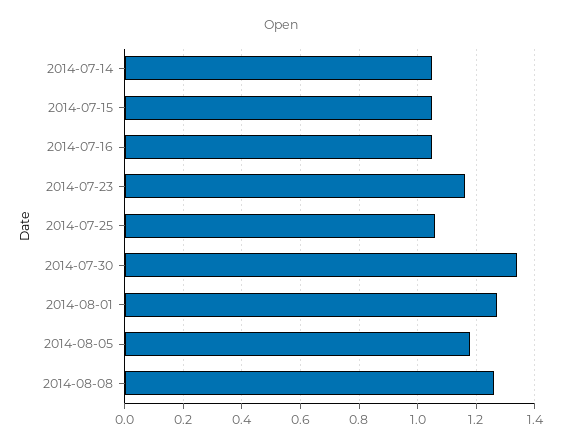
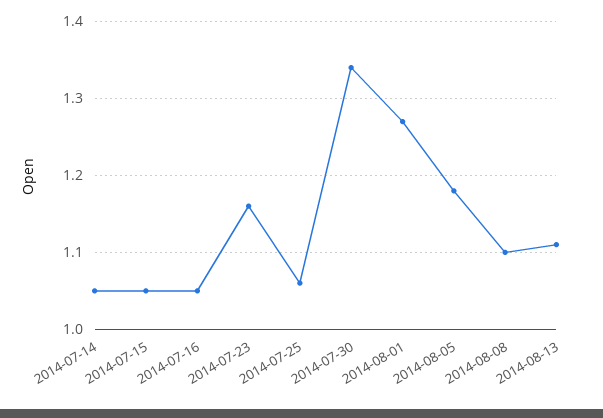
2014-08-08: 1.25 -> 1.1
2014-08-13: none -> 1.11

